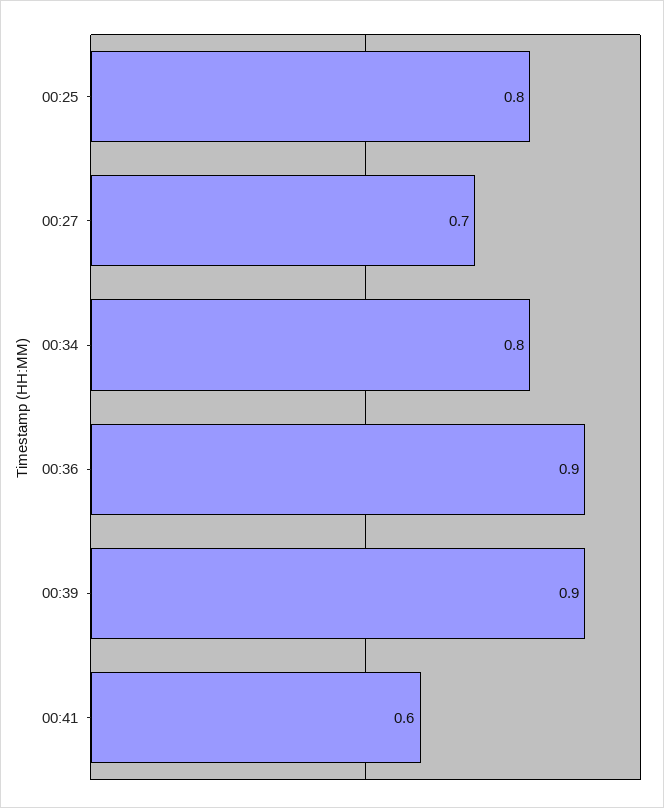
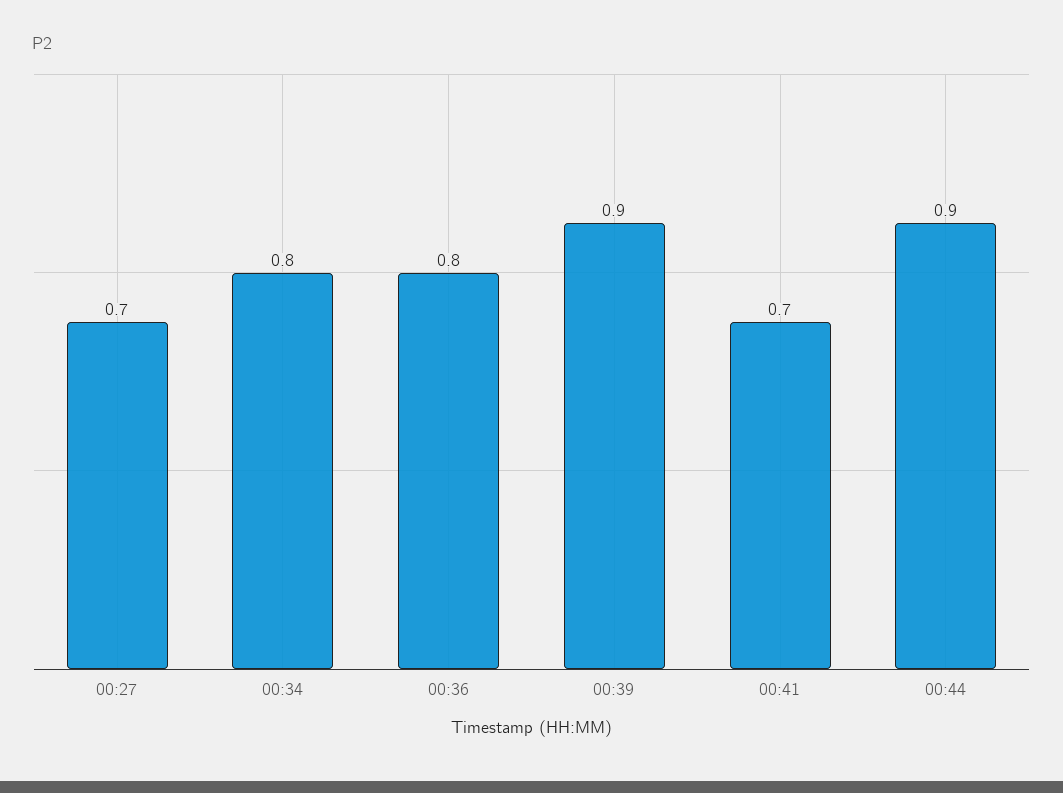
00:25: 0.8 -> none
00:36: 0.9 -> 0.8
00:41: 0.6 -> 0.7
00:44: none -> 0.9

